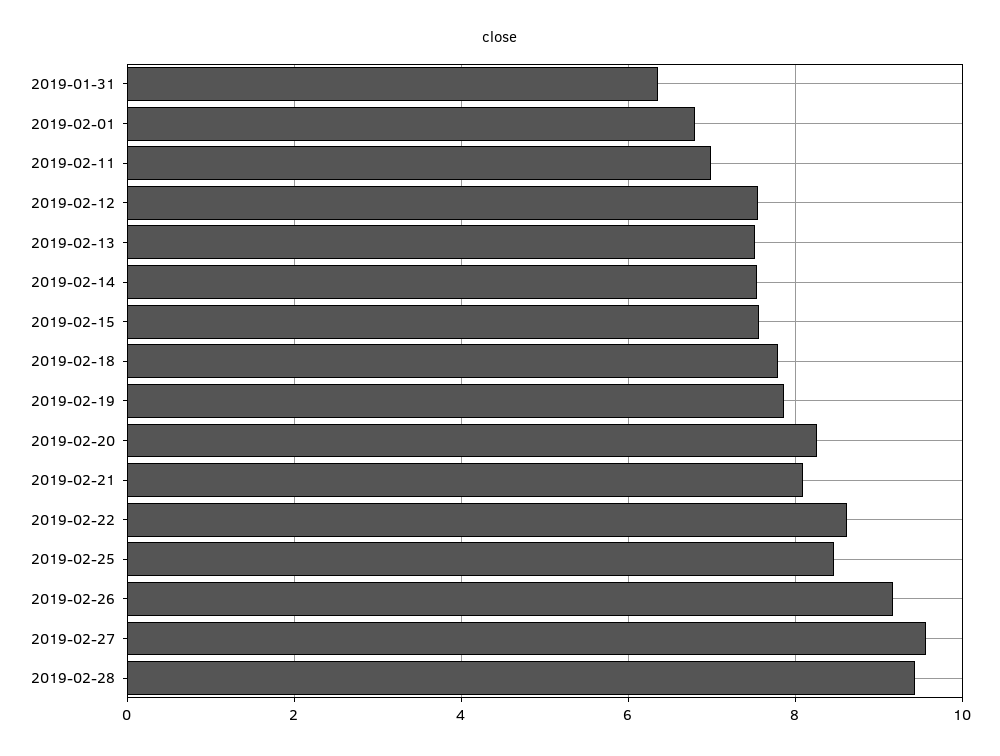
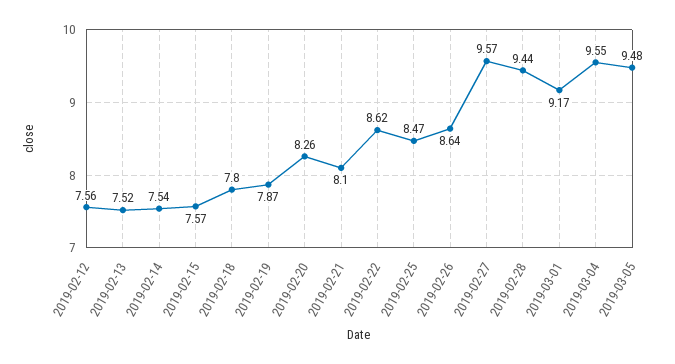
2019-01-31: 6.4 -> none
2019-02-01: 6.8 -> none
2019-02-11: 7 -> none
2019-02-26: 9.2 -> 8.64
2019-03-01: none -> 9.17
2019-03-04: none -> 9.55
2019-03-05: none -> 9.48

